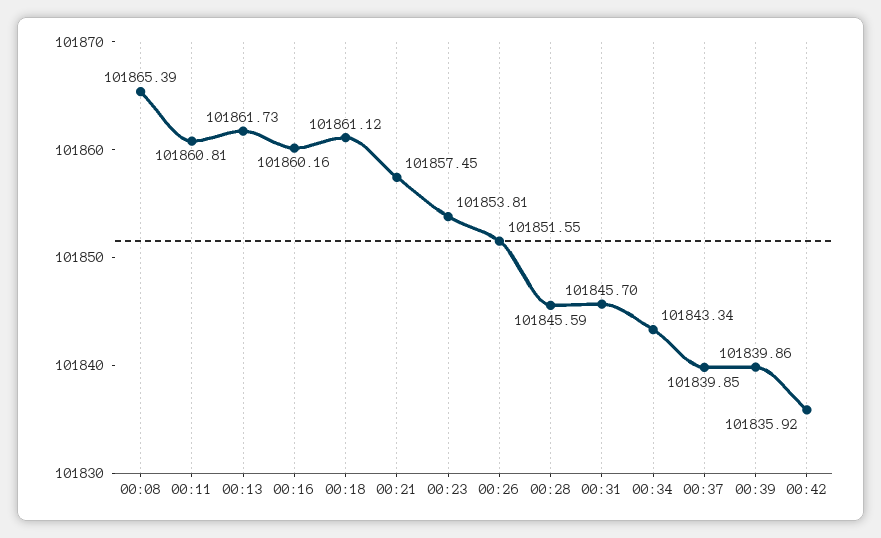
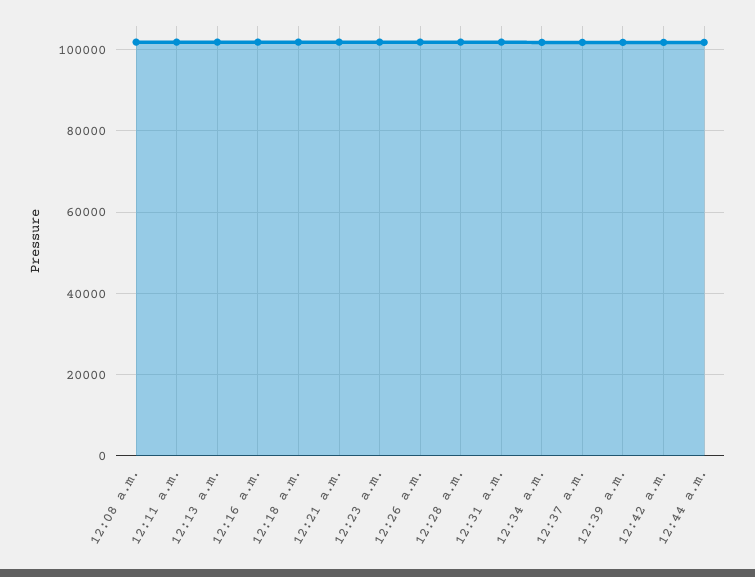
12:44 a.m.: none -> 102000

